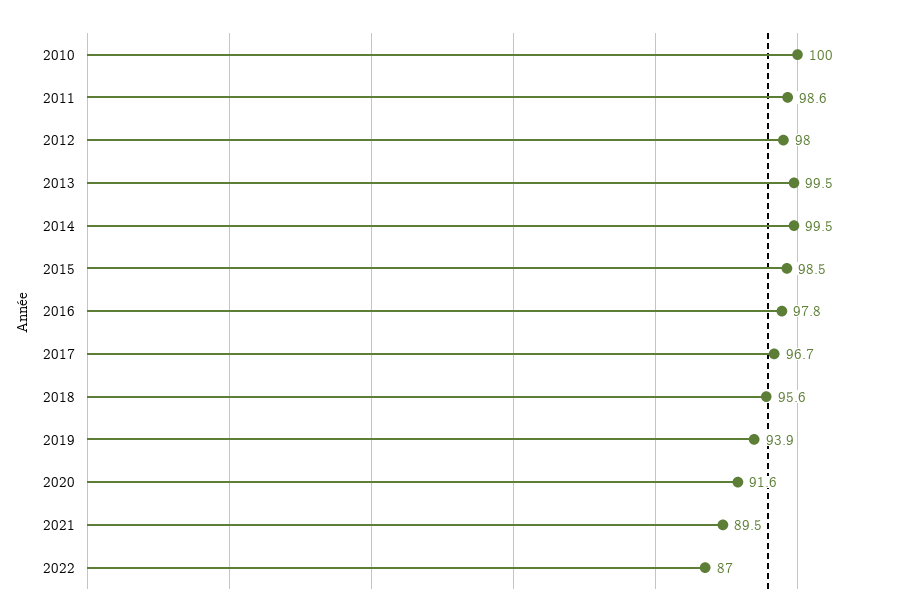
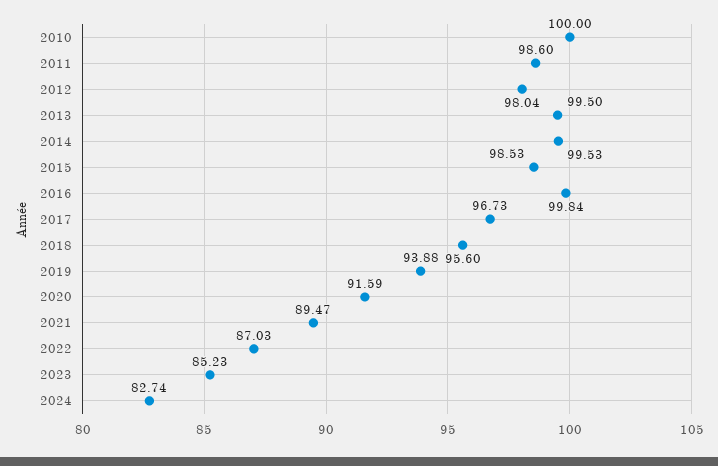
2016: 97.8 -> 99.84
2023: none -> 85.23
2024: none -> 82.74

